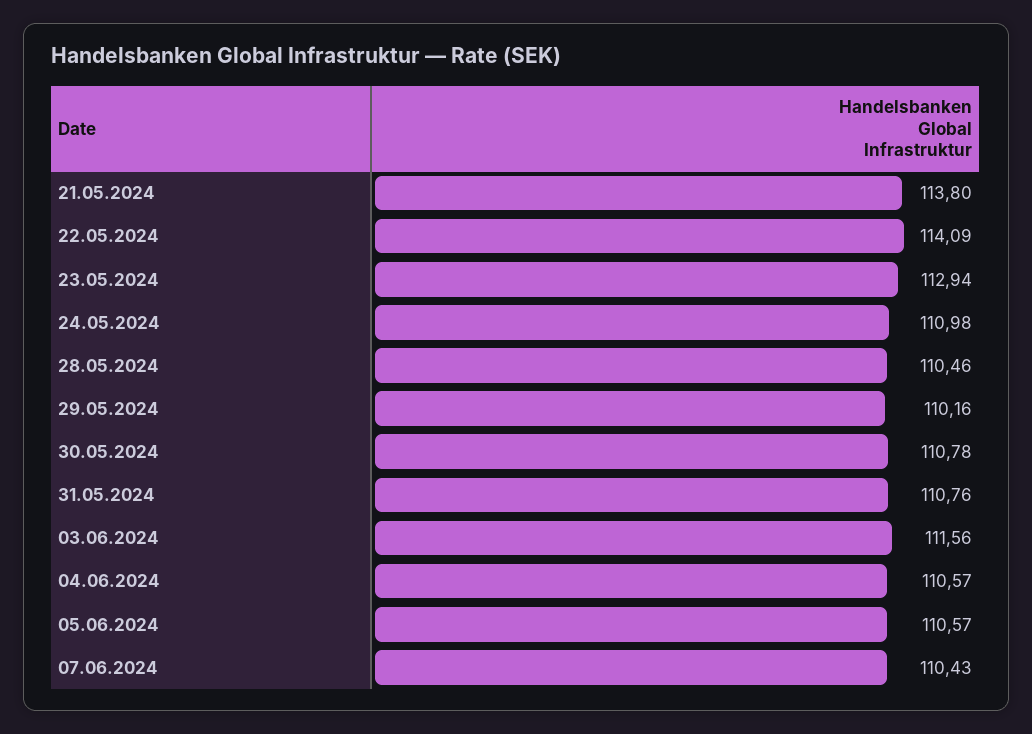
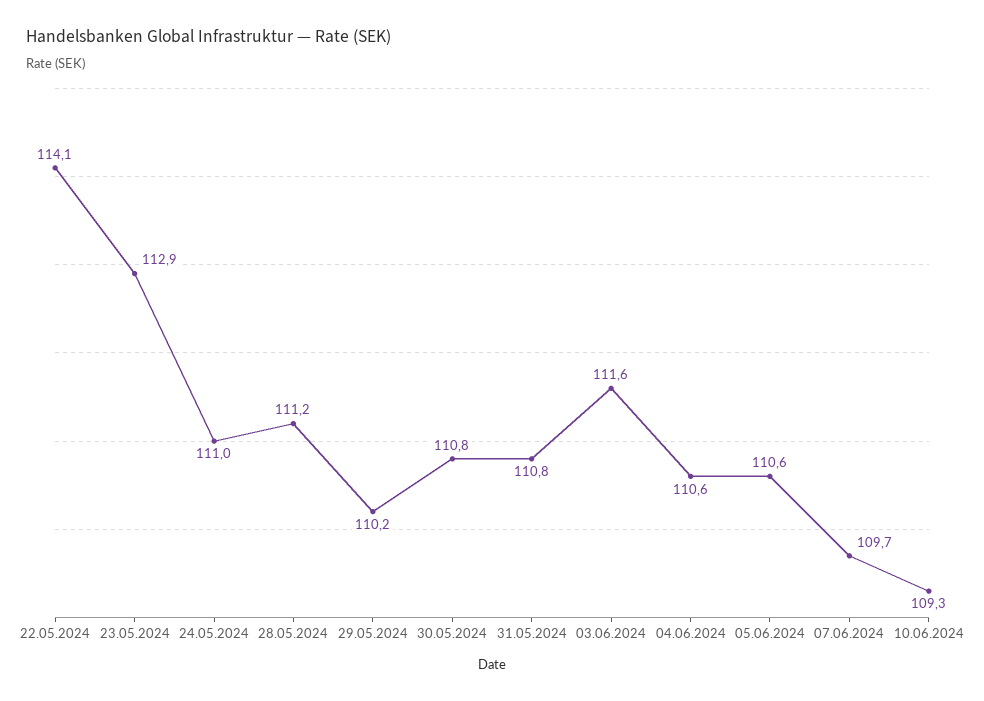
21.05.2024: 113.8 -> none
28.05.2024: 110.46 -> 111.2
07.06.2024: 110.43 -> 109.7
10.06.2024: none -> 109.3

